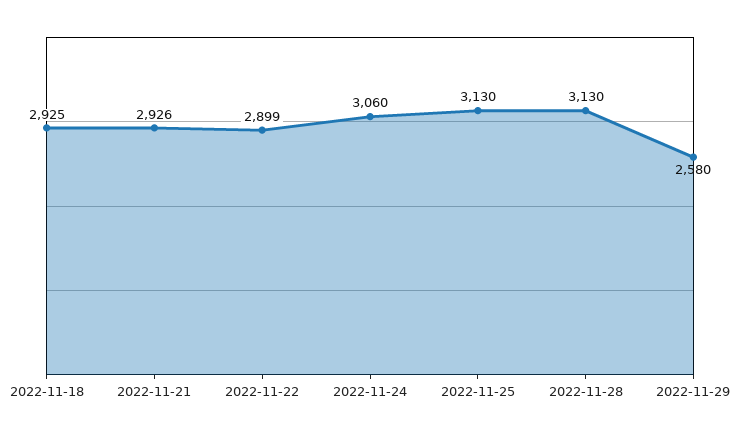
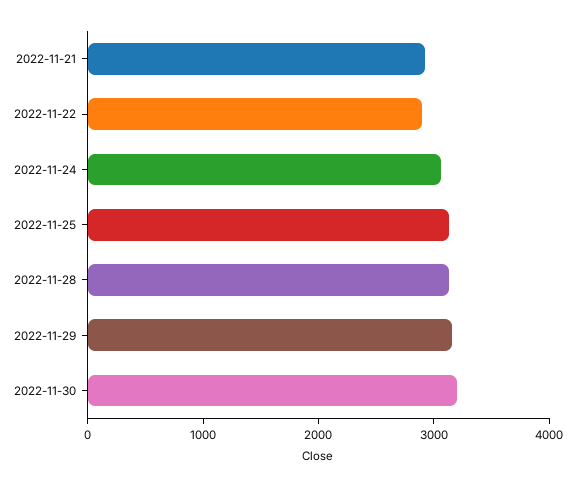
2022-11-18: 2925 -> none
2022-11-29: 2580 -> 3200
2022-11-30: none -> 3200

